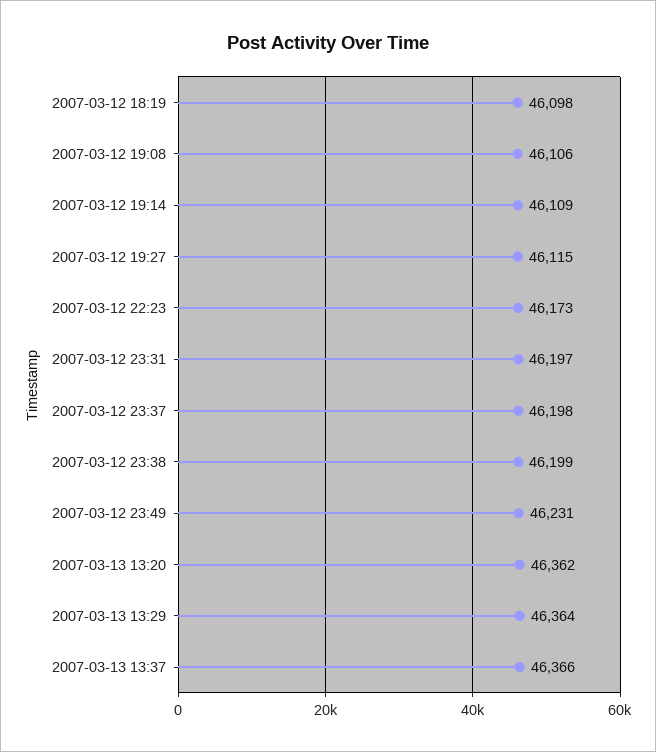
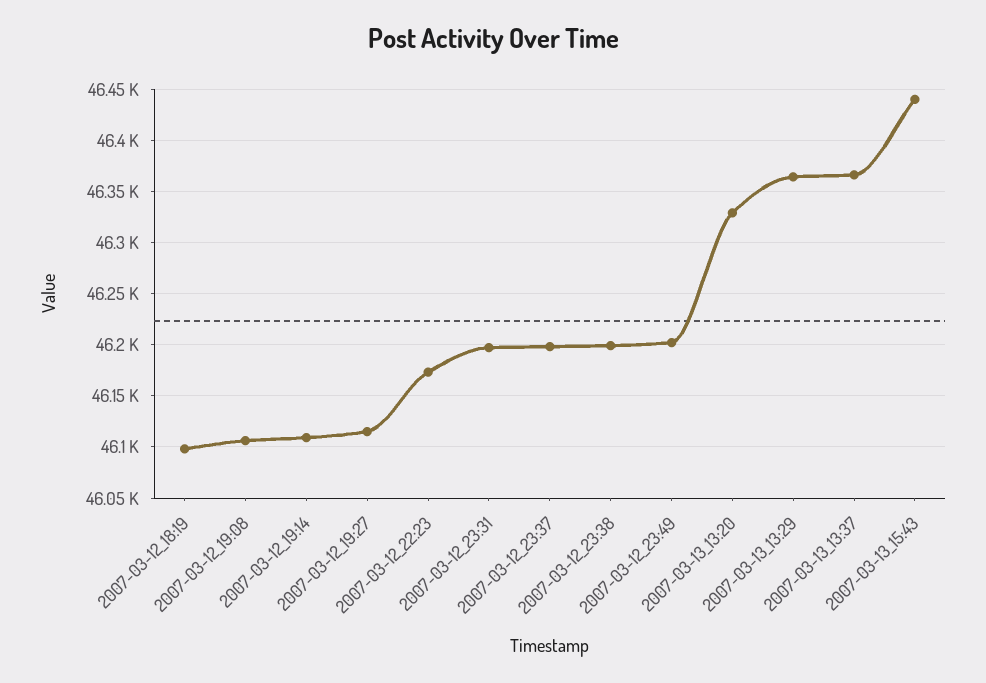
2007-03-12 23:49: 46231 -> 46200
2007-03-13 13:20: 46362 -> 46330
2007-03-13_15:43: none -> 46440

